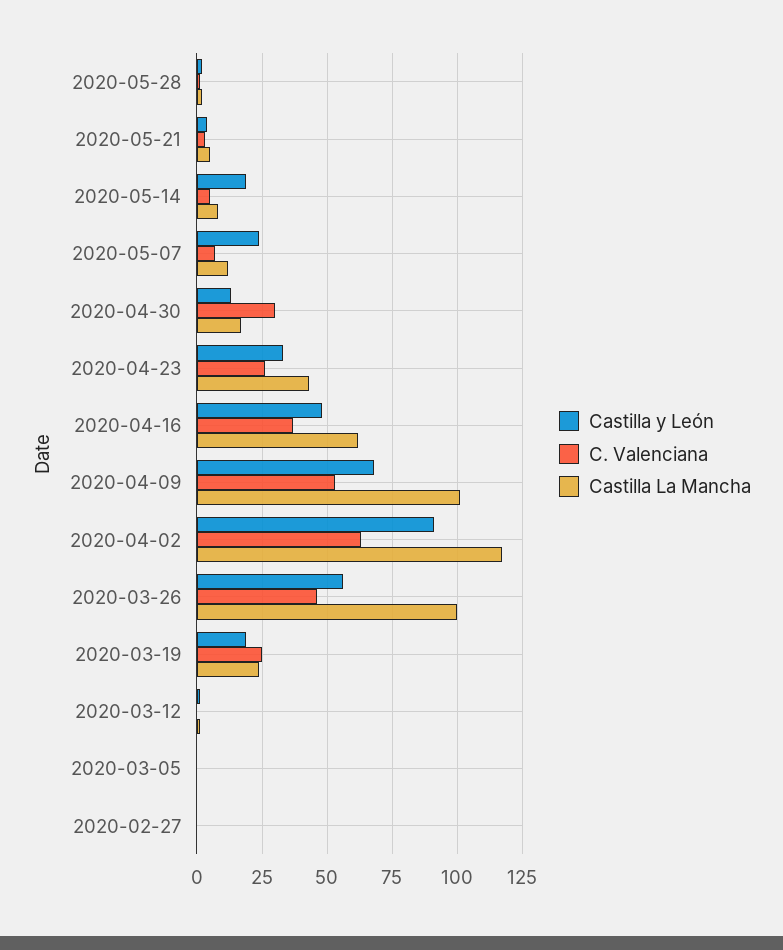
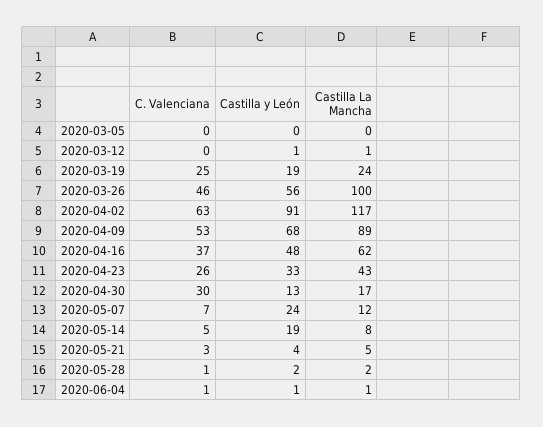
Castilla La Mancha, 2020-04-09: 100 -> 89
Castilla y León, 2020-02-27: 0 -> none
C. Valenciana, 2020-02-27: 0 -> none
Castilla La Mancha, 2020-02-27: 0 -> none
C. Valenciana, 2020-06-04: none -> 1
Castilla y León, 2020-06-04: none -> 1
Castilla La Mancha, 2020-06-04: none -> 1

